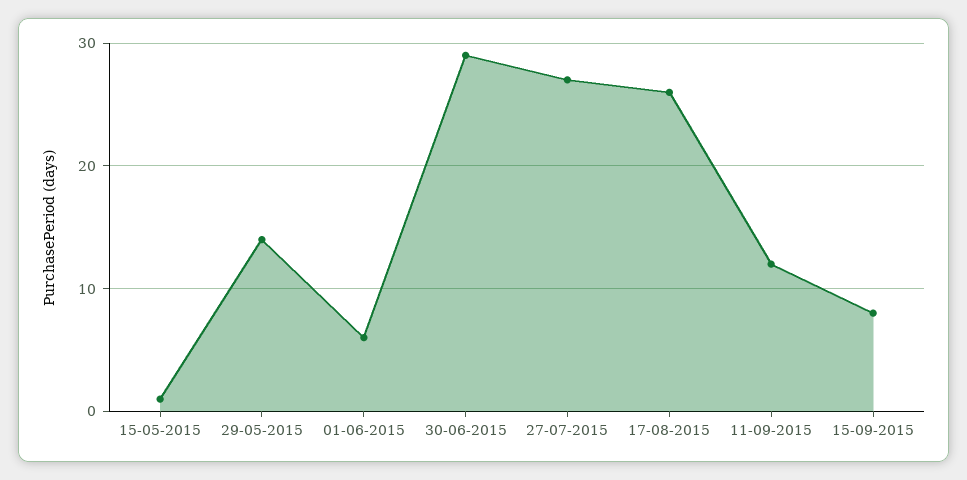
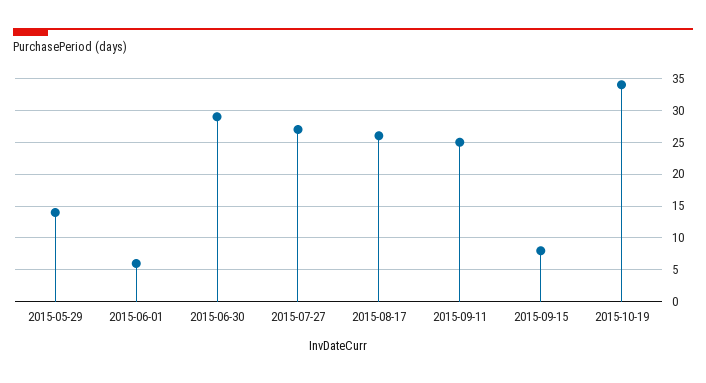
15-05-2015: 1 -> none
11-09-2015: 12 -> 25
2015-10-19: none -> 34

